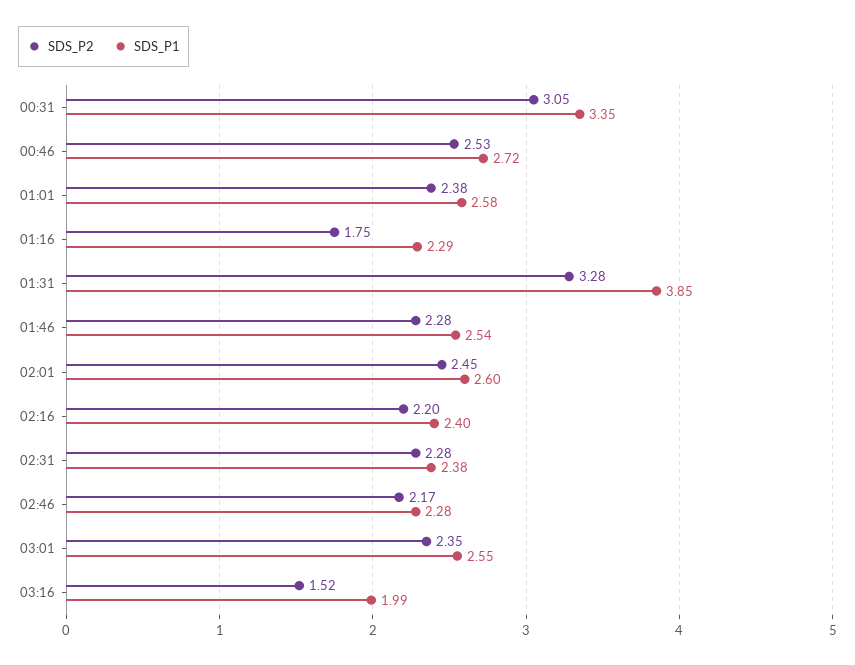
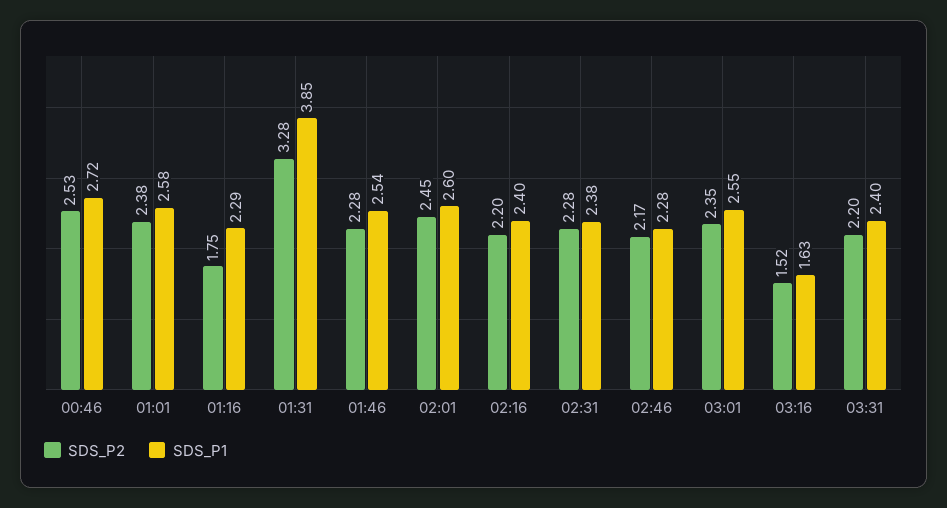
SDS_P2, 00:31: 3.05 -> none
SDS_P1, 00:31: 3.35 -> none
SDS_P1, 03:16: 1.99 -> 1.63
SDS_P2, 03:31: none -> 2.2
SDS_P1, 03:31: none -> 2.4

